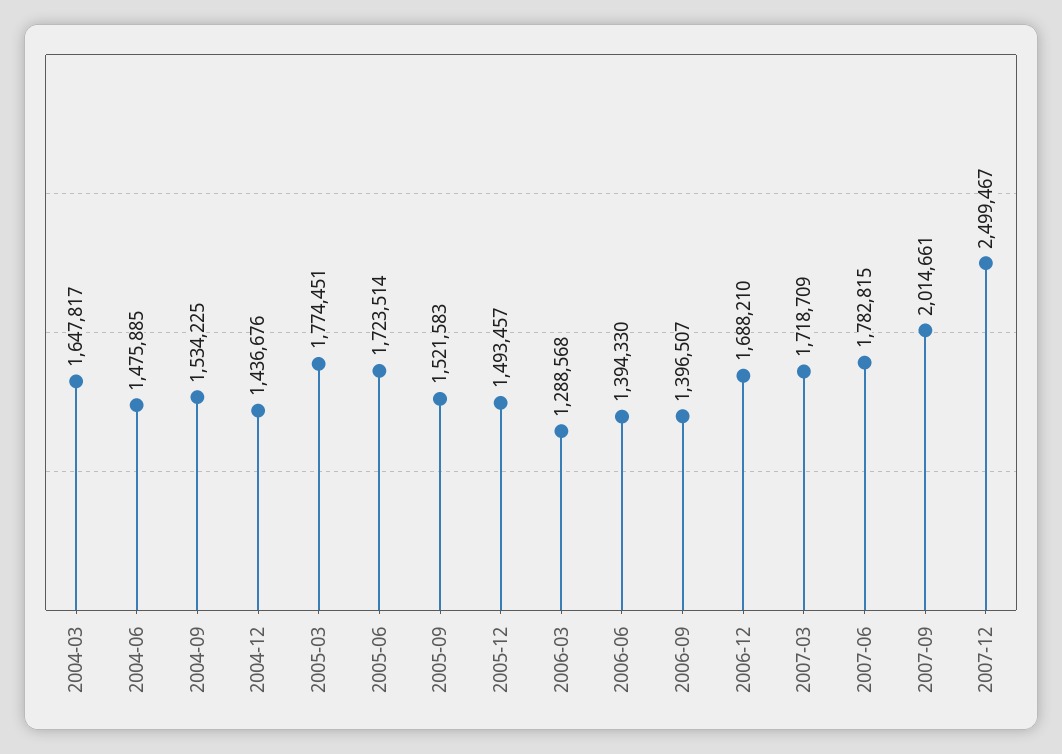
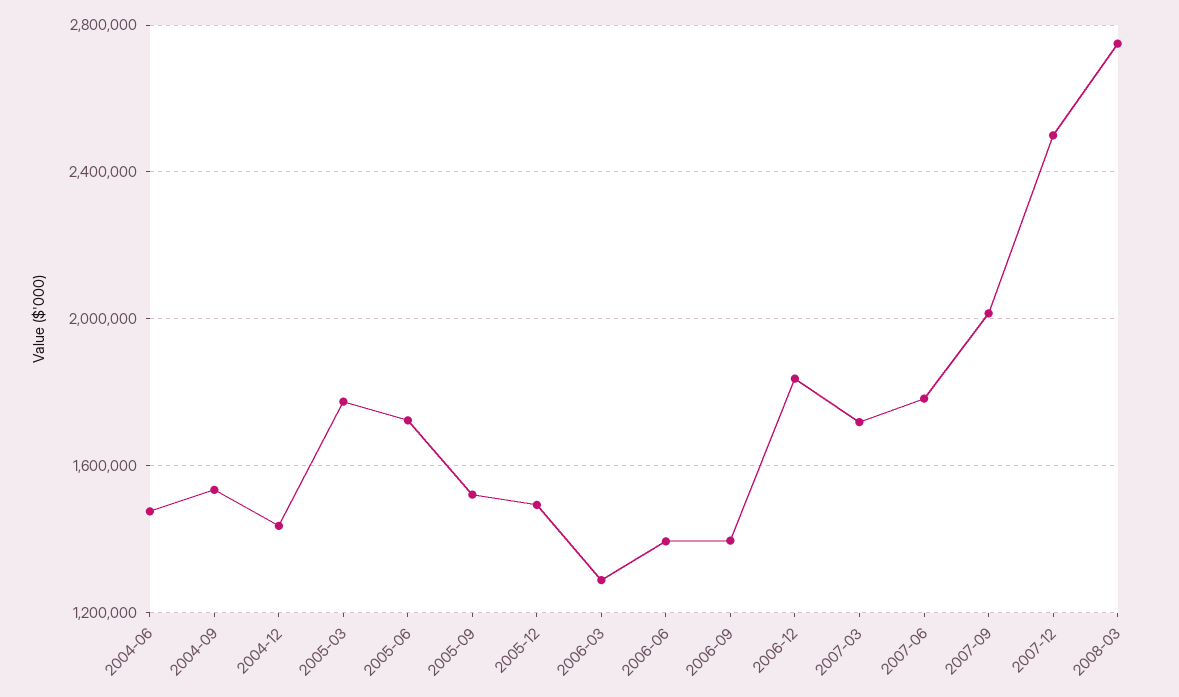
2004-03: 1647817 -> none
2006-12: 1688210 -> 1850000
2008-03: none -> 2750000

